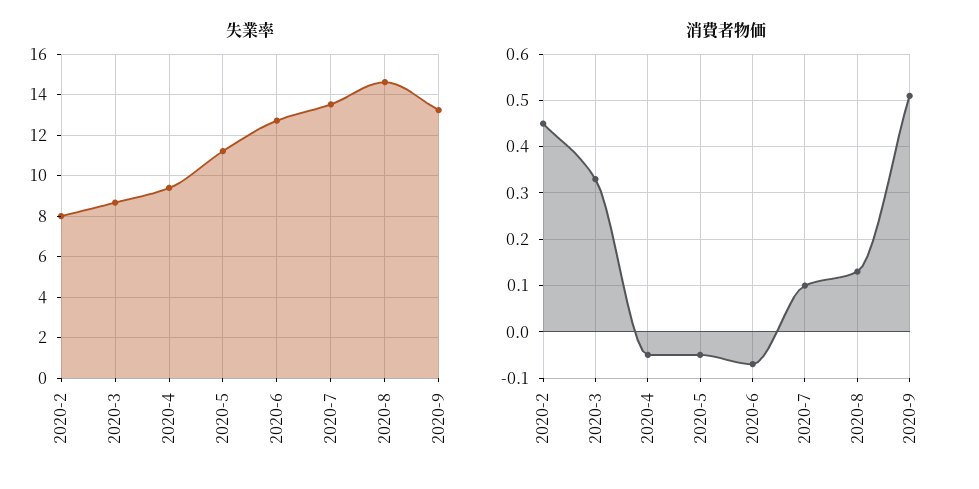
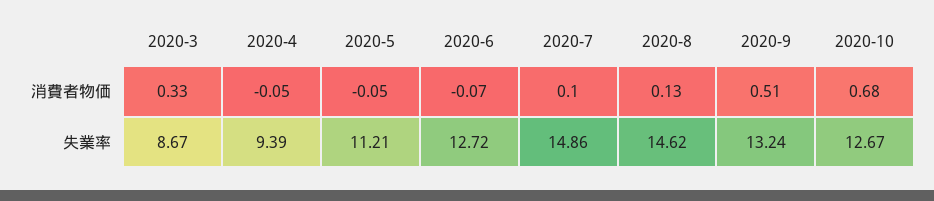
失業率, 2020-2: 8 -> none
失業率, 2020-7: 13.5 -> 14.86
消費者物価, 2020-2: 0.45 -> none
消費者物価, 2020-10: none -> 0.68
失業率, 2020-10: none -> 12.67

